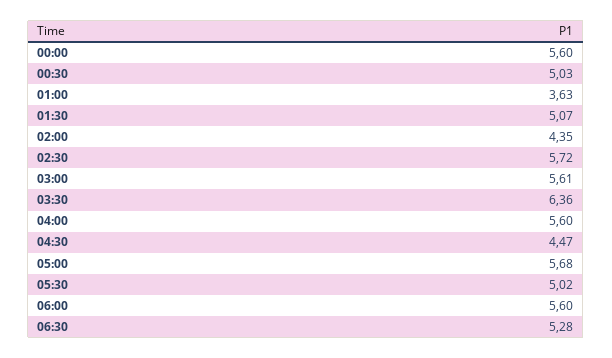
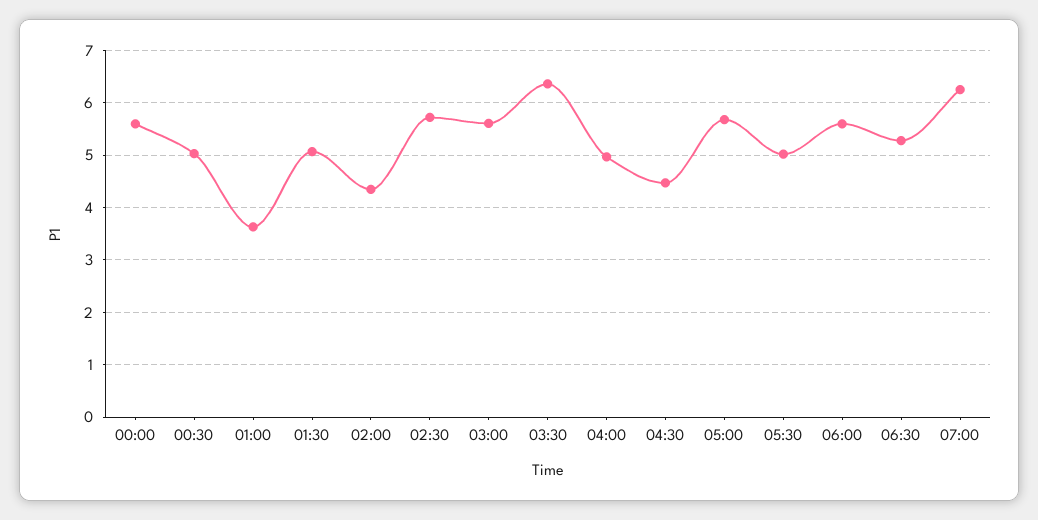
04:00: 5.6 -> 5
07:00: none -> 6.2

